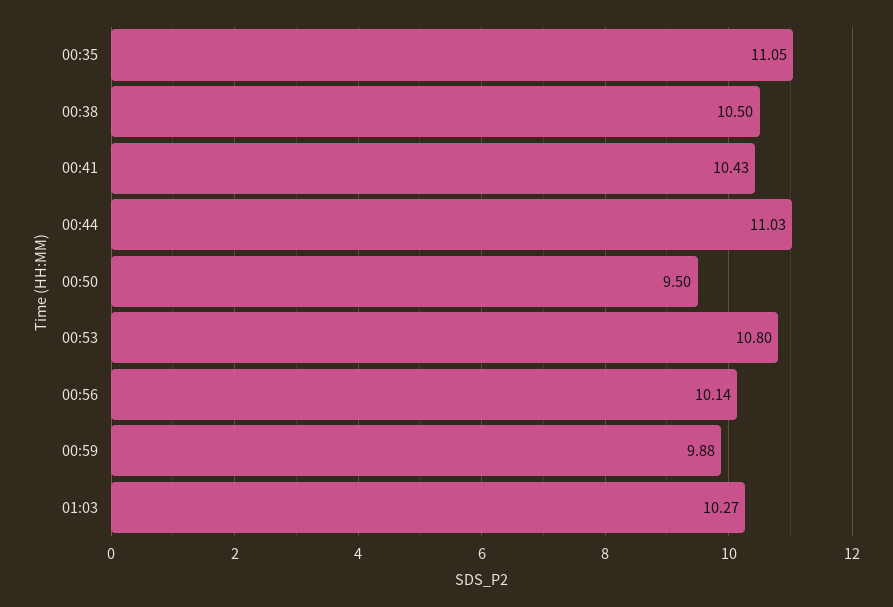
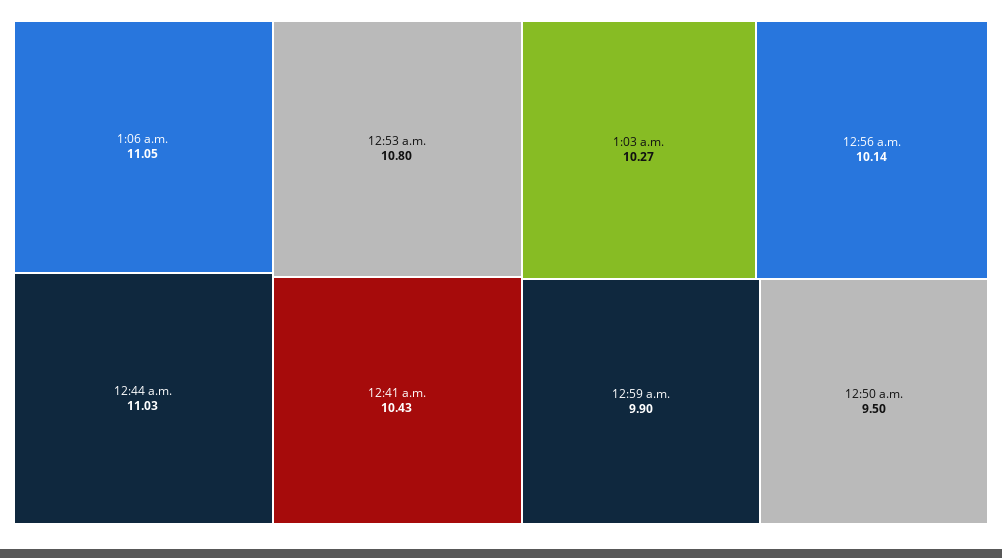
00:35: 11.05 -> none
00:38: 10.5 -> none
00:59: 9.88 -> 9.9
1:06 a.m.: none -> 11.05

